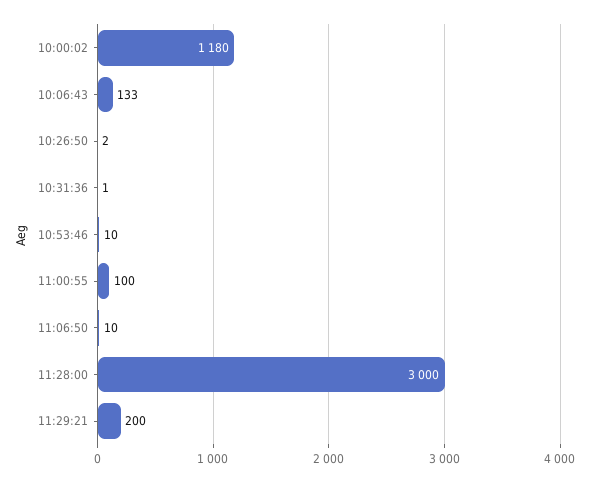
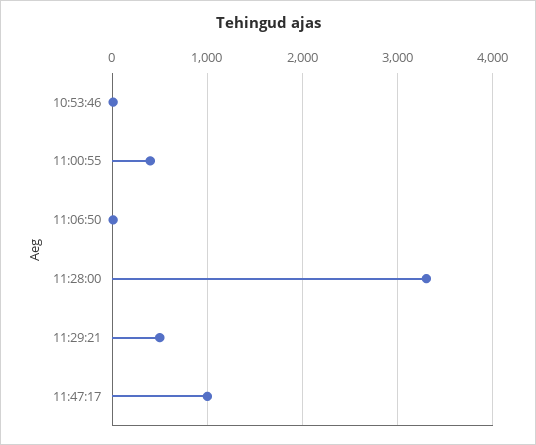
10:00:02: 1180 -> none
10:06:43: 133 -> none
10:26:50: 2 -> none
10:31:36: 1 -> none
11:00:55: 100 -> 400
11:28:00: 3000 -> 3300
11:29:21: 200 -> 500
11:47:17: none -> 1000

